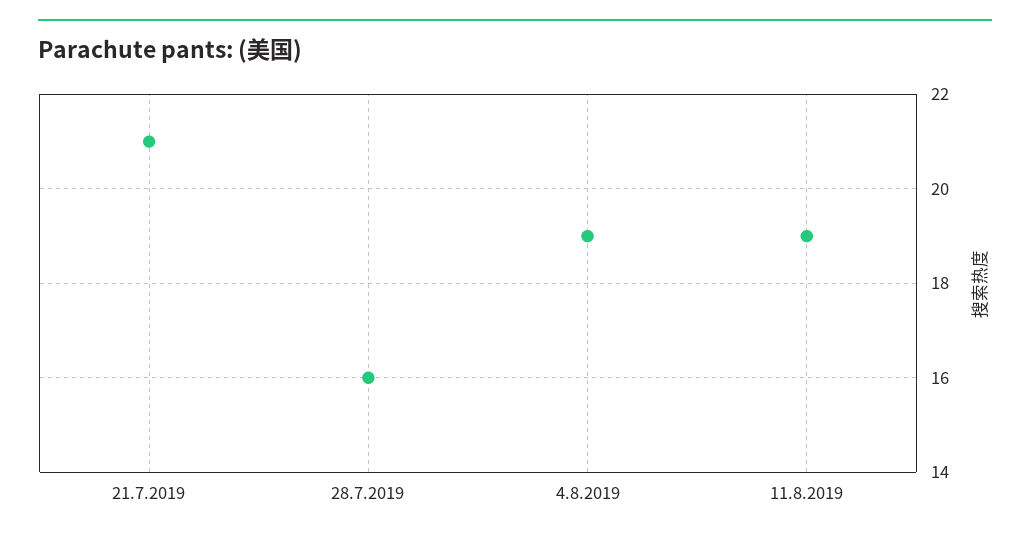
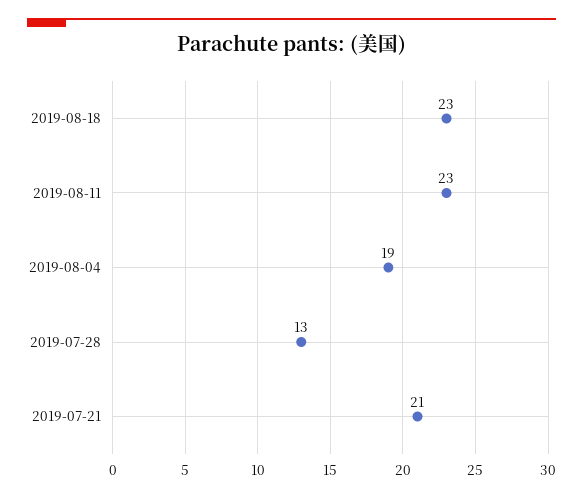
28.7.2019: 16 -> 13
11.8.2019: 19 -> 23
2019-08-18: none -> 23

